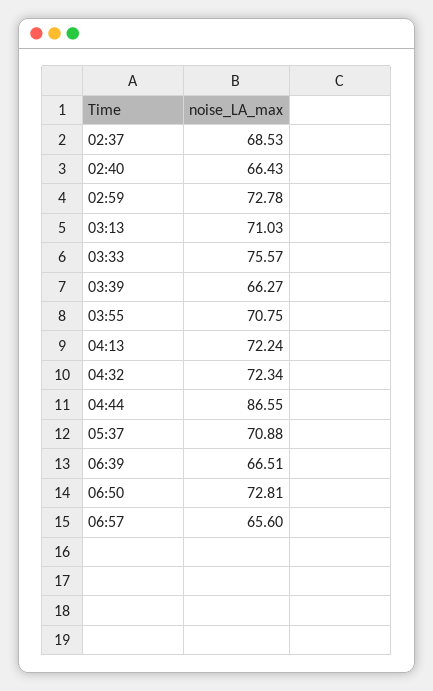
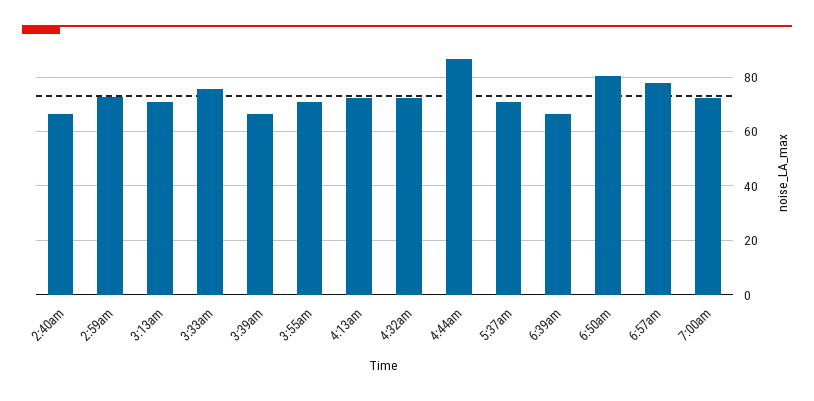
02:37: 68.53 -> none
06:50: 72.81 -> 80
06:57: 65.6 -> 77.5
7:00am: none -> 72.5

